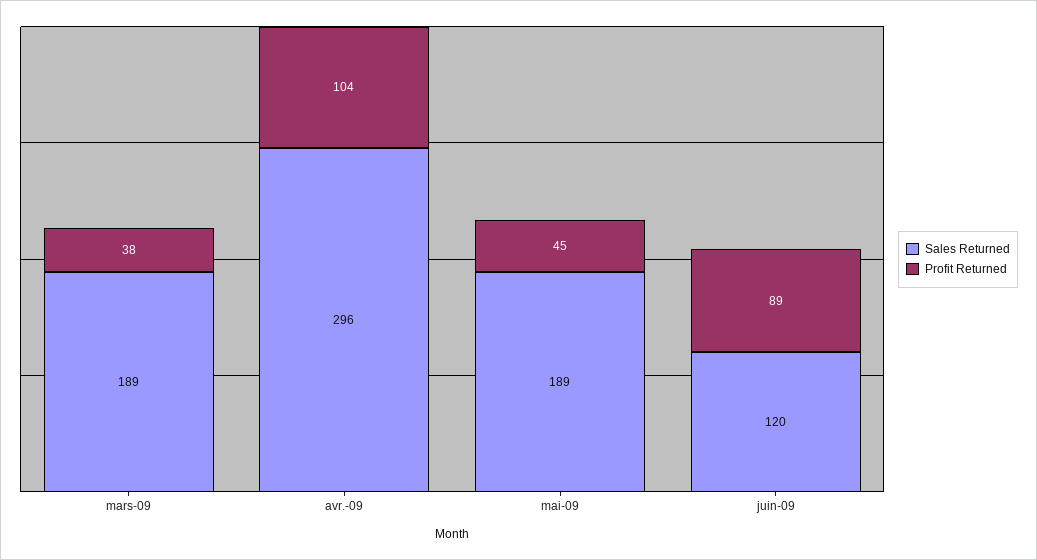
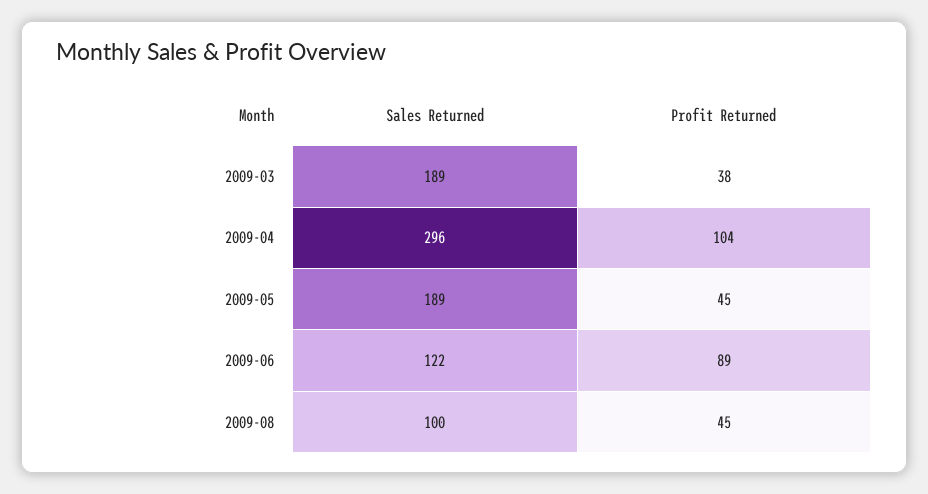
Sales Returned, juin-09: 120 -> 122
Sales Returned, 2009-08: none -> 100
Profit Returned, 2009-08: none -> 45

